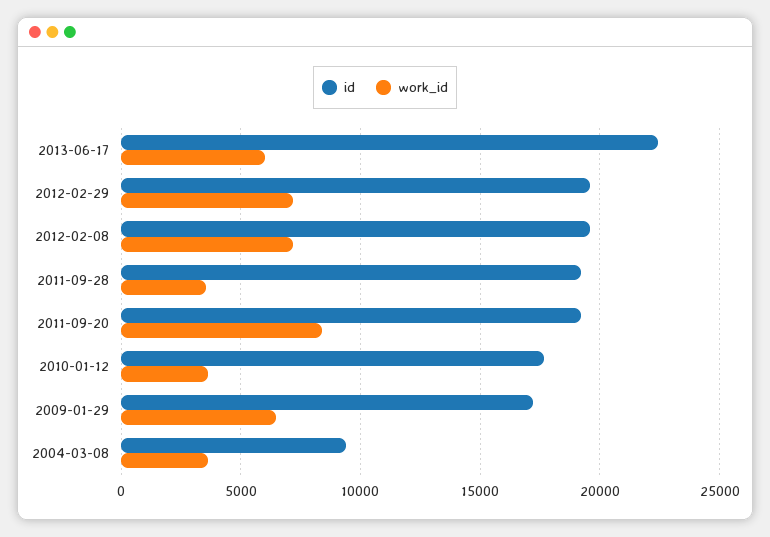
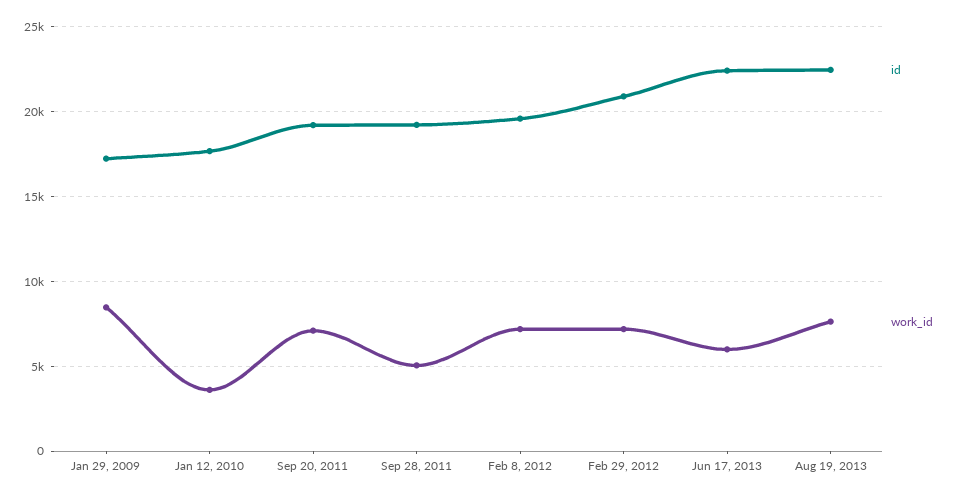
id, 2012-02-29: 19500 -> 21000
work_id, 2011-09-28: 3500 -> 5000
work_id, 2011-09-20: 8500 -> 7000
work_id, 2009-01-29: 6500 -> 8500
id, 2004-03-08: 9500 -> none
work_id, 2004-03-08: 3500 -> none
id, Aug 19, 2013: none -> 22500
work_id, Aug 19, 2013: none -> 7500

